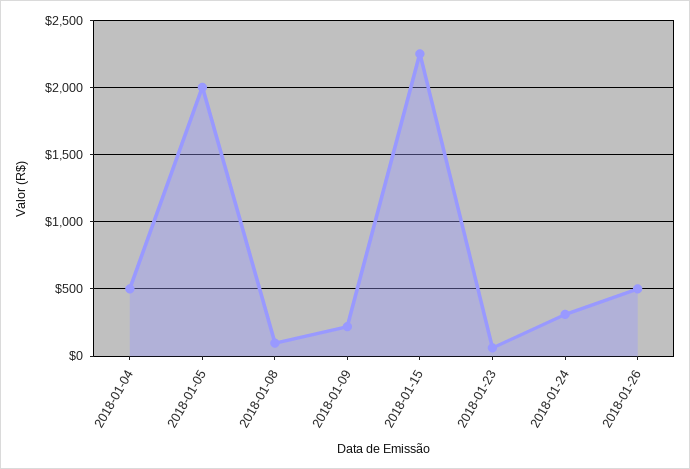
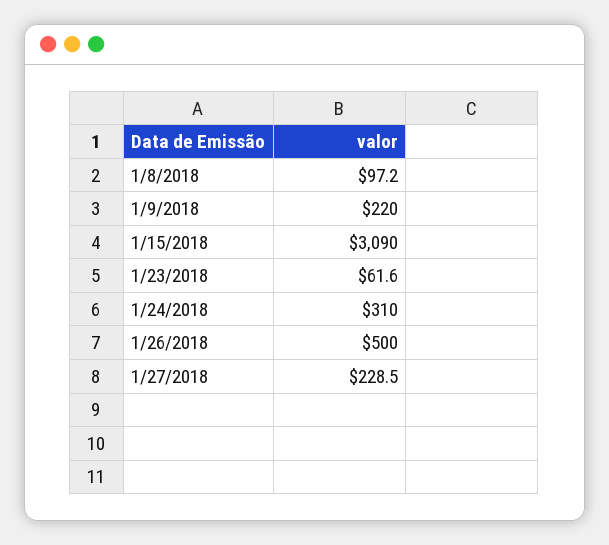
2018-01-04: 500 -> none
2018-01-05: 2000 -> none
2018-01-15: 2250 -> 3090
1/27/2018: none -> 228.5

